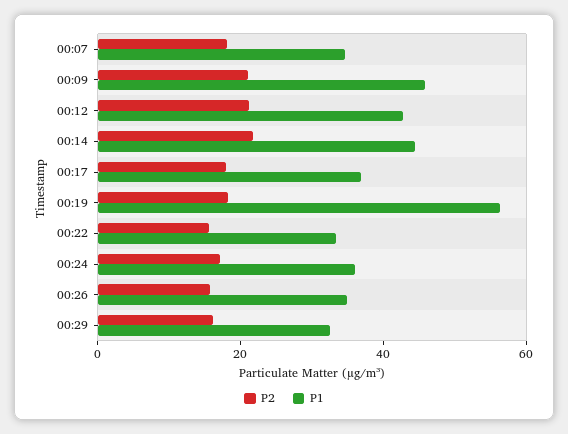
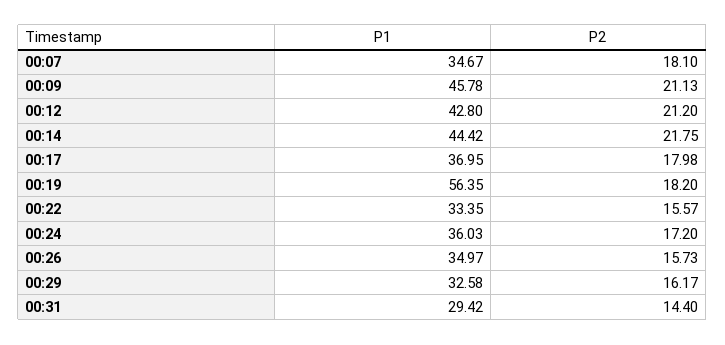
P1, 00:31: none -> 29.42
P2, 00:31: none -> 14.4

